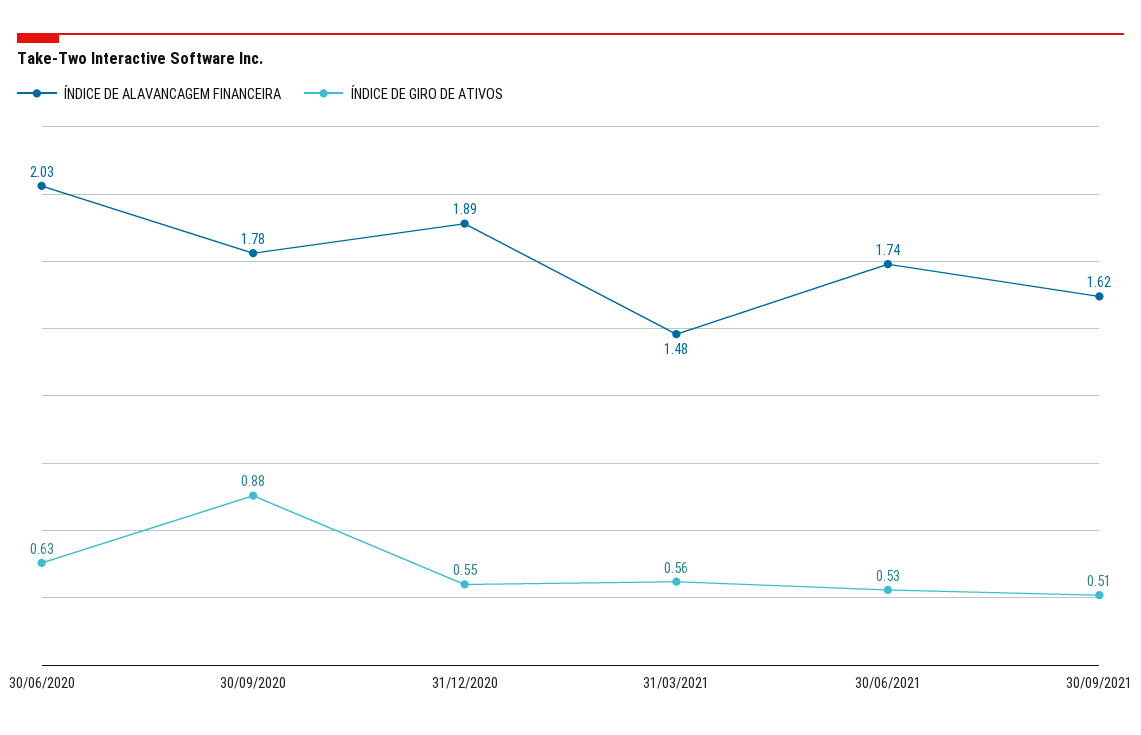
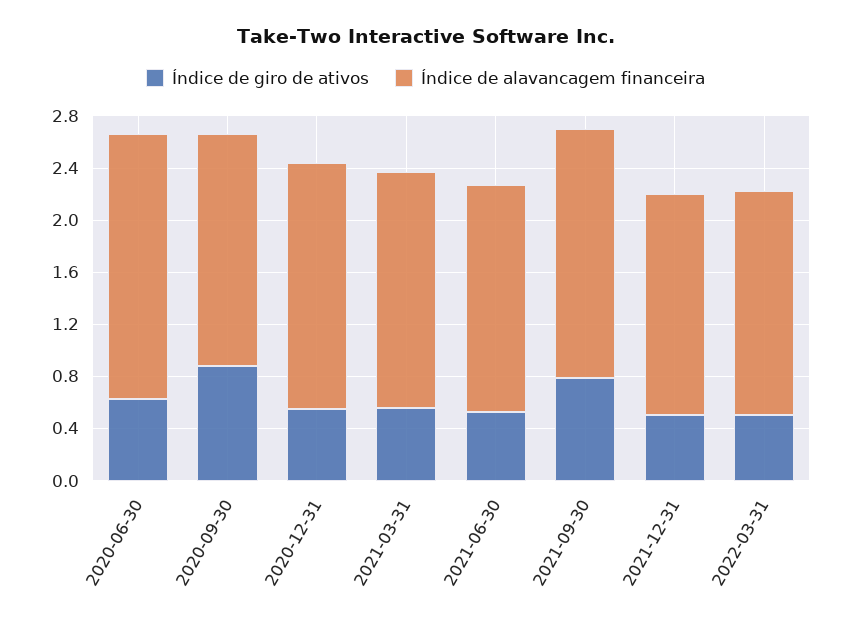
ÍNDICE DE ALAVANCAGEM FINANCEIRA, 31/03/2021: 1.48 -> 1.8
ÍNDICE DE ALAVANCAGEM FINANCEIRA, 30/09/2021: 1.62 -> 1.9
ÍNDICE DE GIRO DE ATIVOS, 30/09/2021: 0.51 -> 0.8
ÍNDICE DE GIRO DE ATIVOS, 2021-12-31: none -> 0.5
ÍNDICE DE ALAVANCAGEM FINANCEIRA, 2021-12-31: none -> 1.7
ÍNDICE DE GIRO DE ATIVOS, 2022-03-31: none -> 0.5
ÍNDICE DE ALAVANCAGEM FINANCEIRA, 2022-03-31: none -> 1.7

